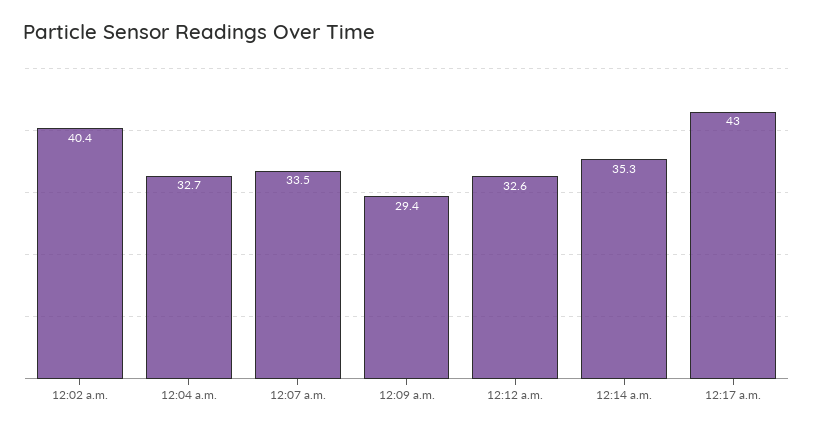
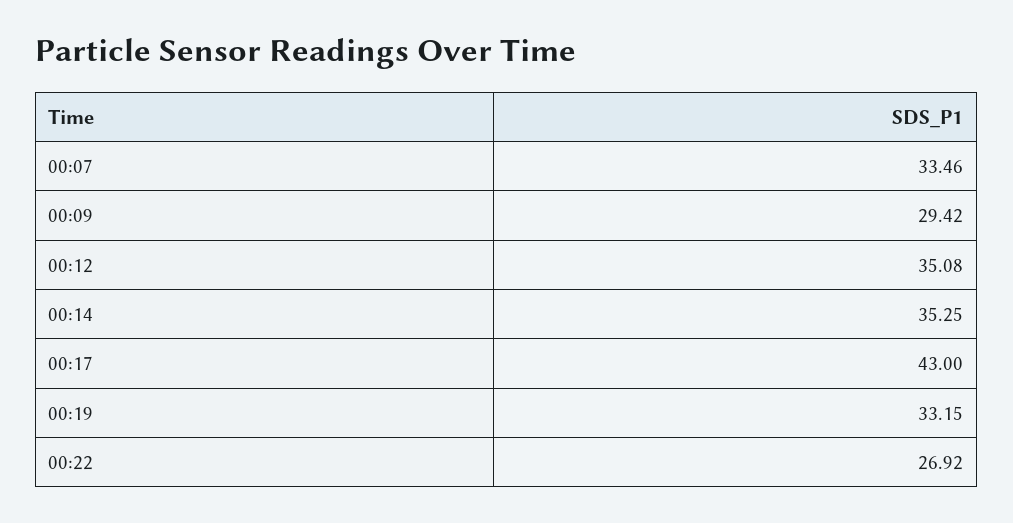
12:02 a.m.: 40.4 -> none
12:04 a.m.: 32.7 -> none
12:12 a.m.: 32.6 -> 35.08
00:19: none -> 33.15
00:22: none -> 26.92

